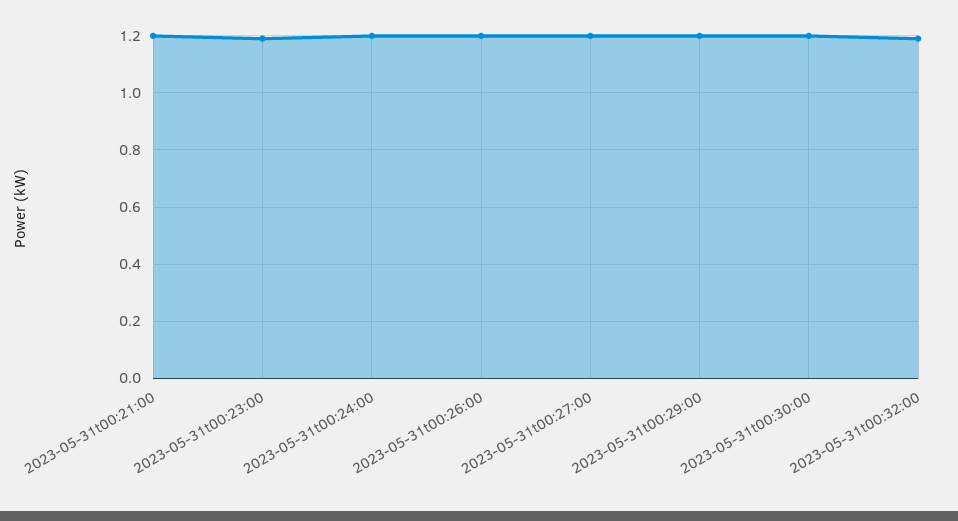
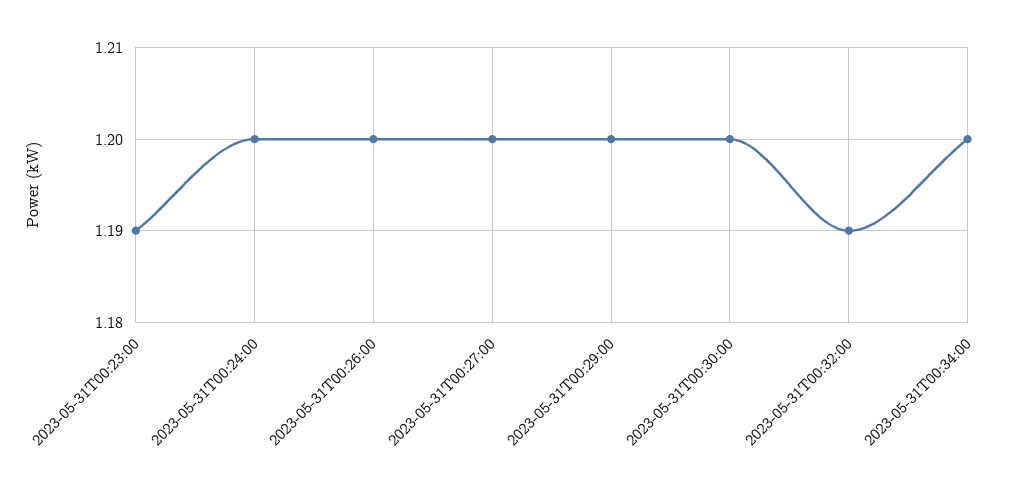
2023-05-31t00:21:00: 1.2 -> none
2023-05-31T00:34:00: none -> 1.2

